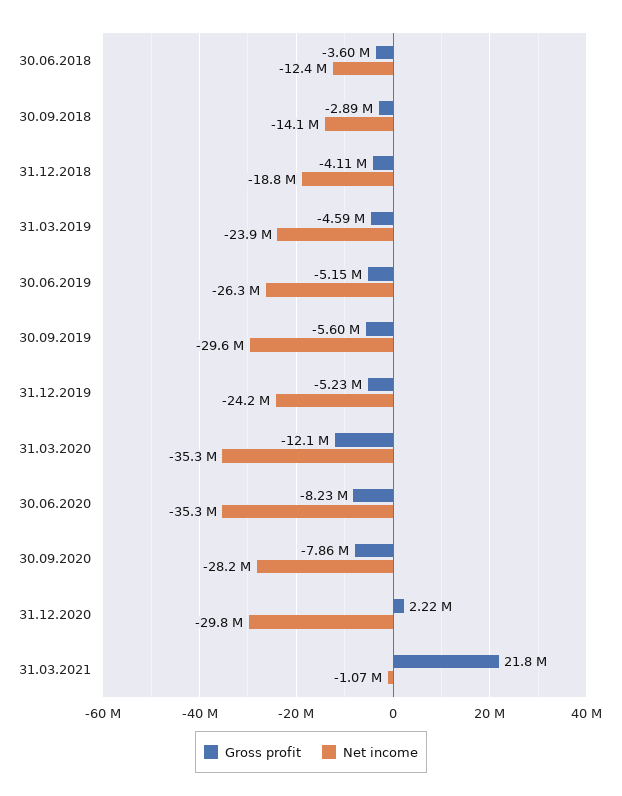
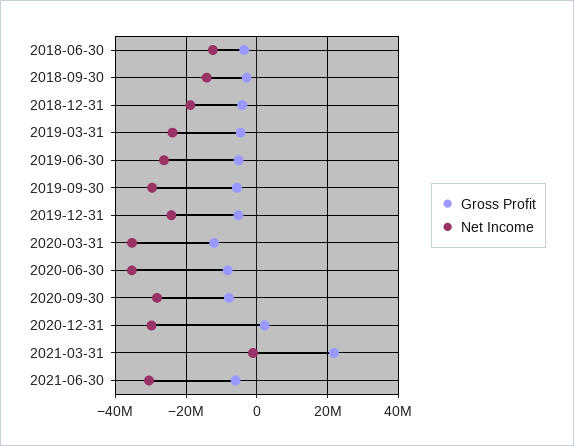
Gross profit, 2021-06-30: none -> -6000000
Net income, 2021-06-30: none -> -30000000

